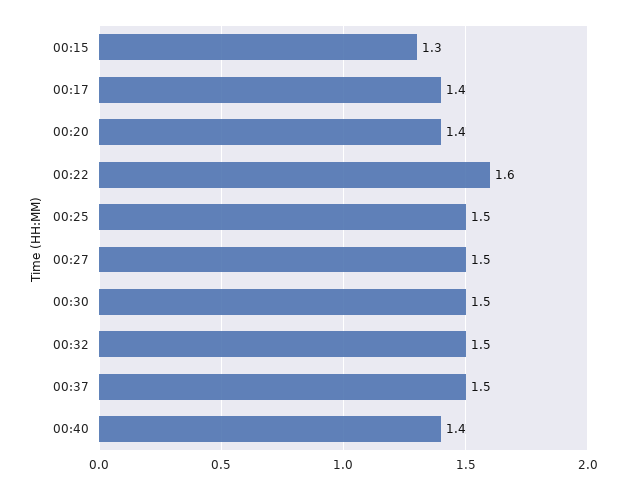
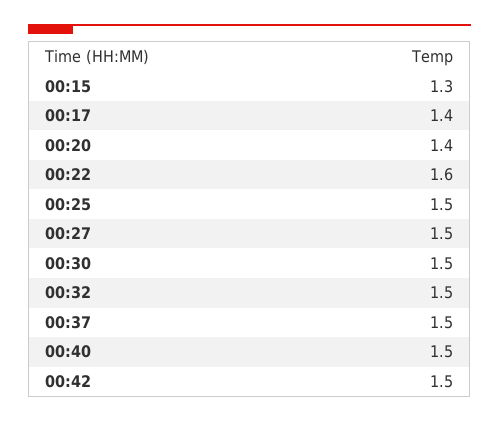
00:40: 1.4 -> 1.5
00:42: none -> 1.5

